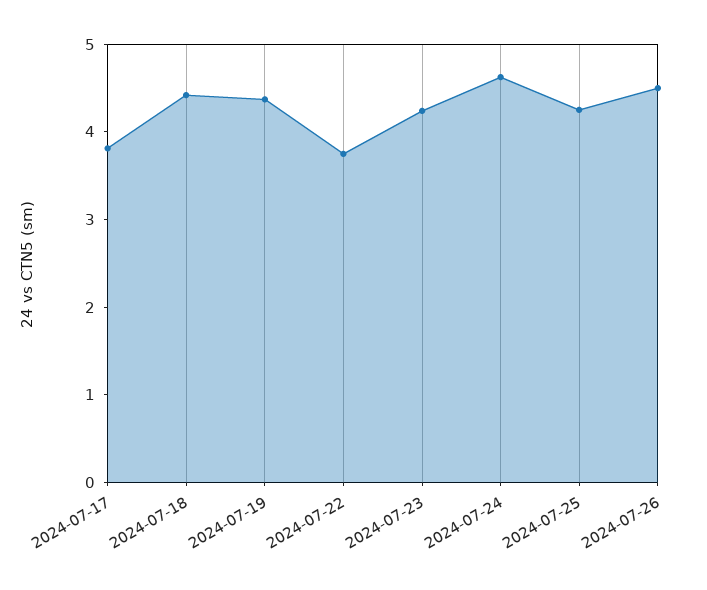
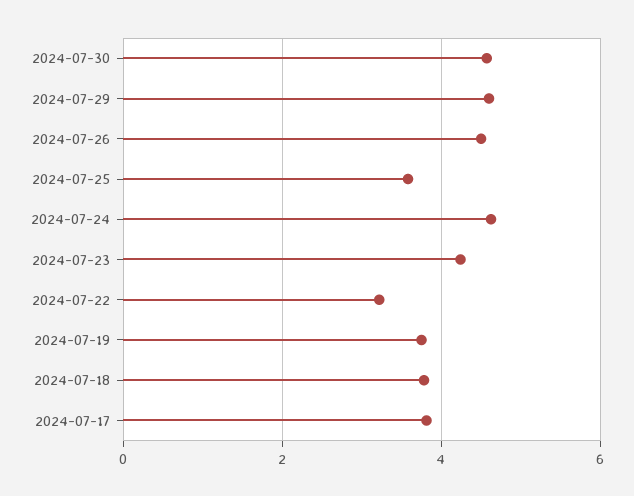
2024-07-18: 4.4 -> 3.8
2024-07-19: 4.4 -> 3.8
2024-07-22: 3.8 -> 3.2
2024-07-25: 4.2 -> 3.6
2024-07-30: none -> 4.6
2024-07-29: none -> 4.6

